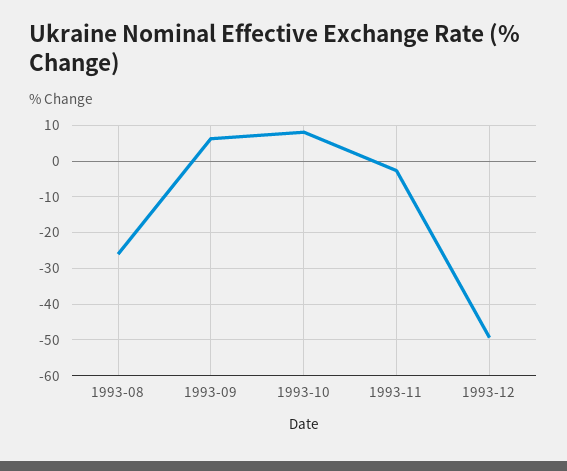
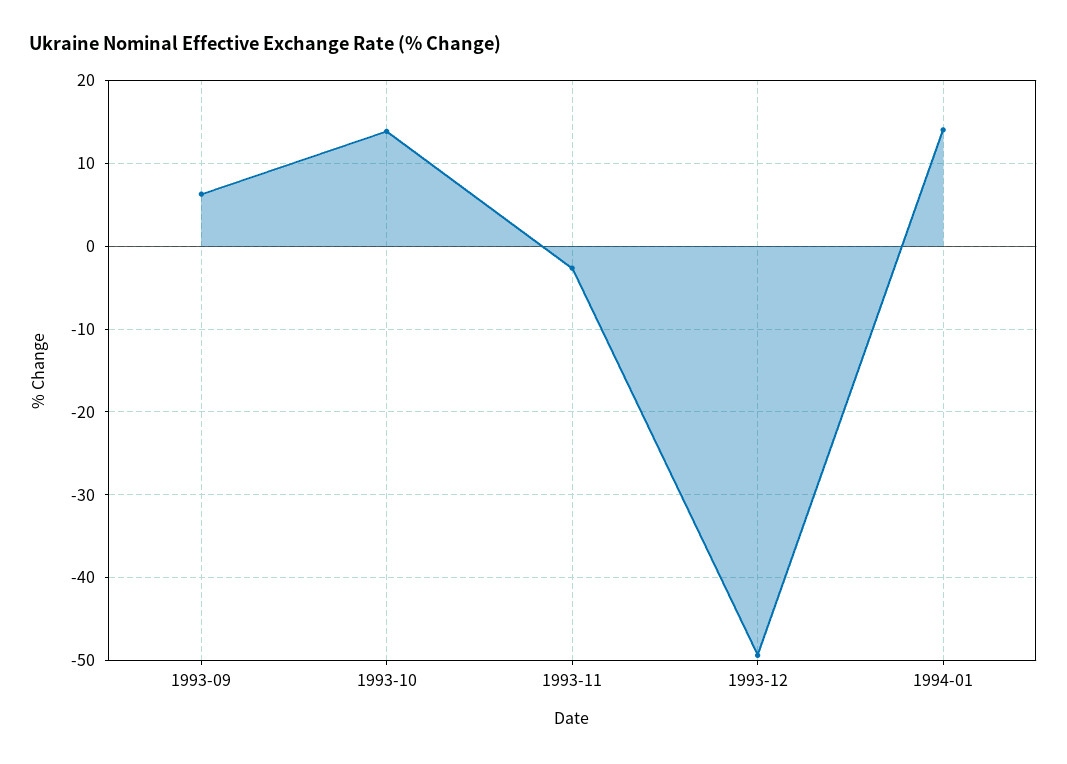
1993-08: -26 -> none
1993-10: 8 -> 14
1994-01: none -> 14

